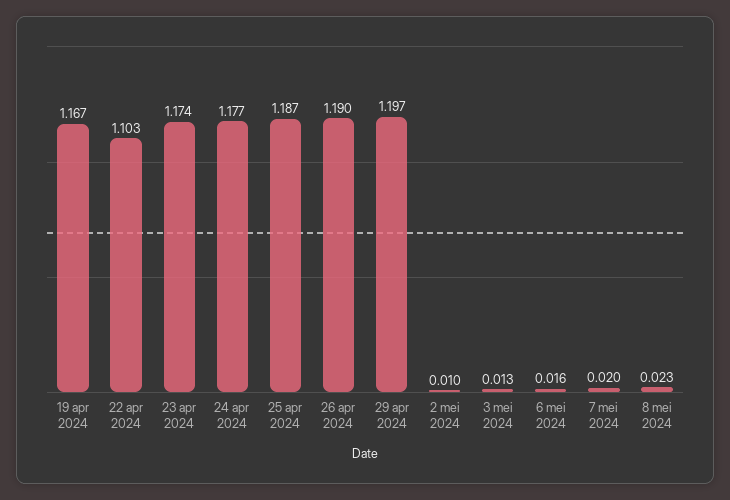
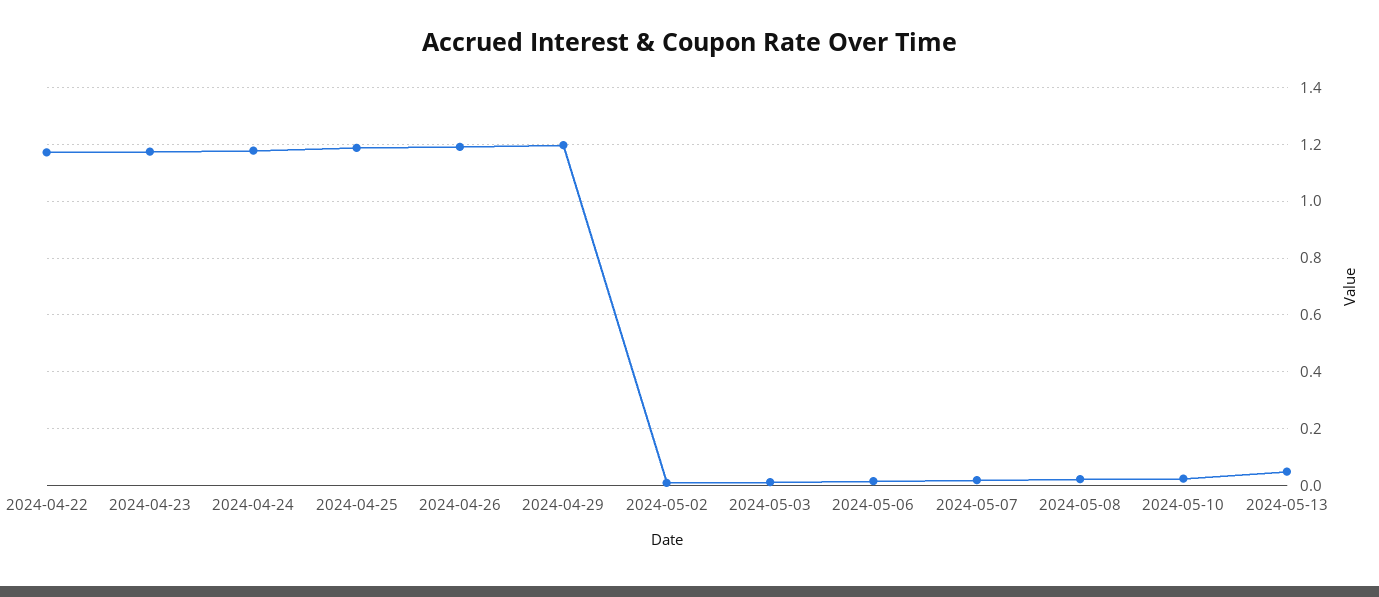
19 apr 2024: 1.167 -> none
22 apr 2024: 1.103 -> 1.175
2024-05-10: none -> 0.025
2024-05-13: none -> 0.05

